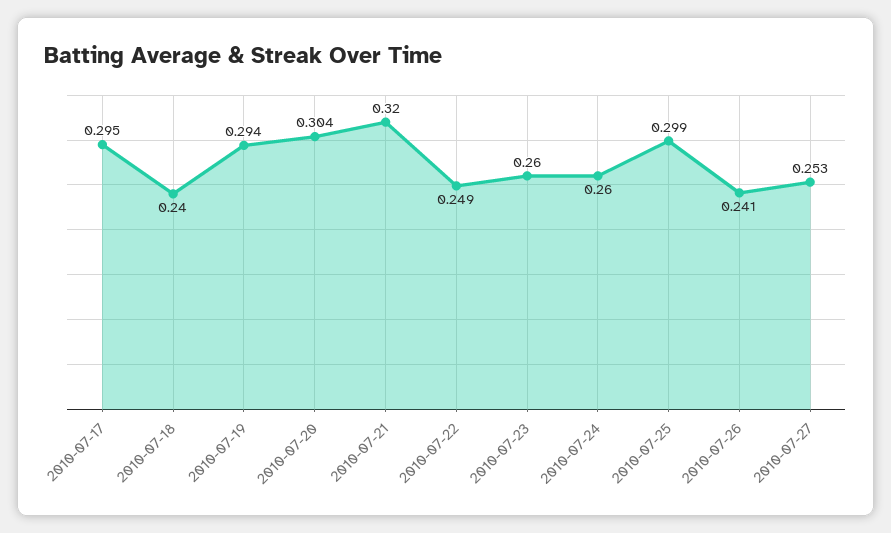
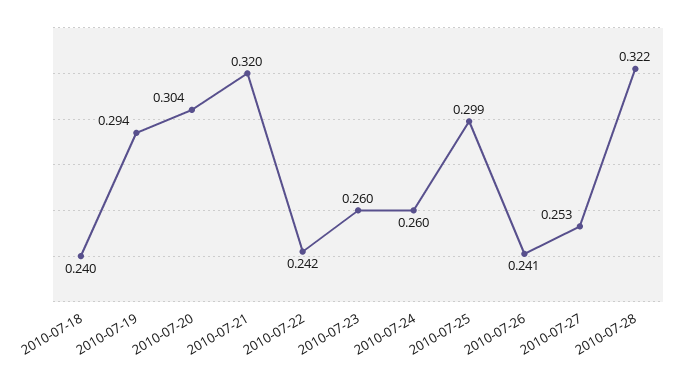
2010-07-17: 0.295 -> none
2010-07-22: 0.249 -> 0.242
2010-07-28: none -> 0.322

